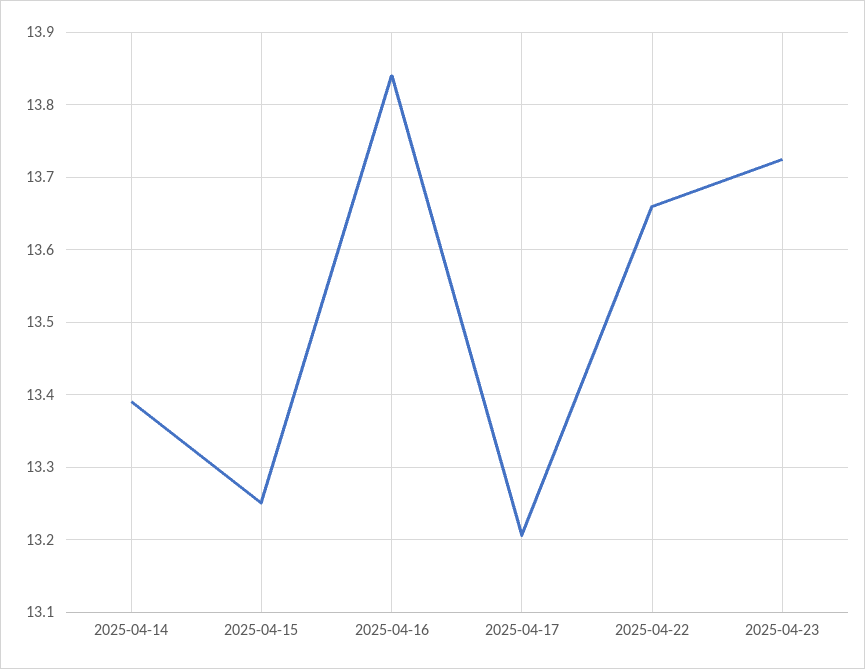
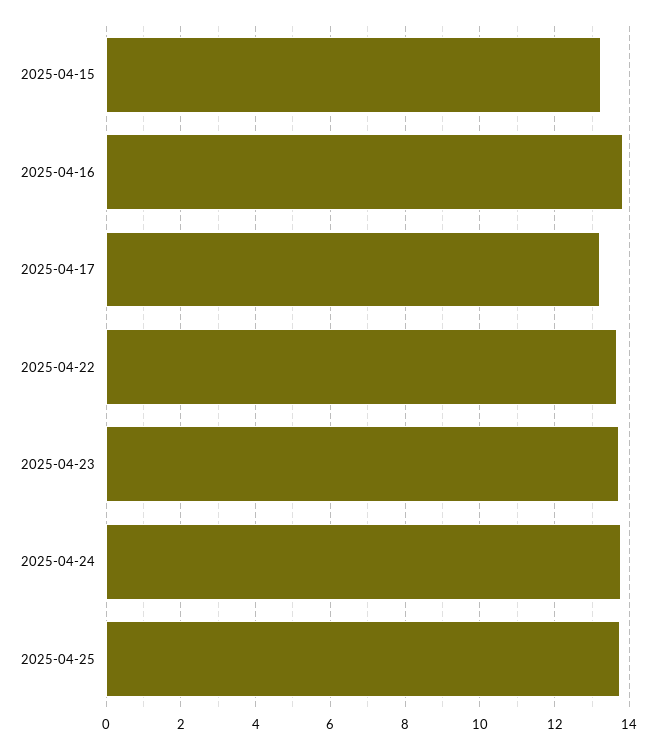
2025-04-14: 13.39 -> none
2025-04-24: none -> 13.8
2025-04-25: none -> 13.8

